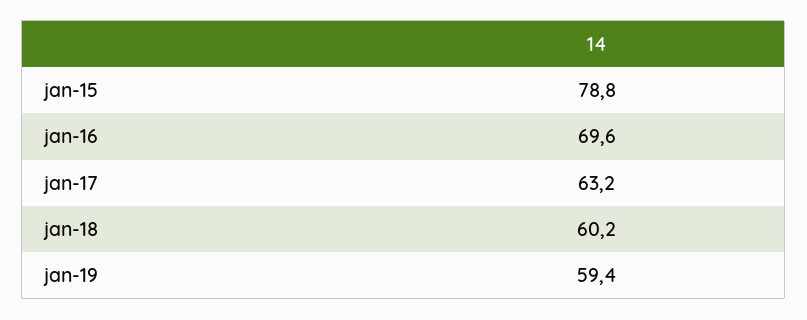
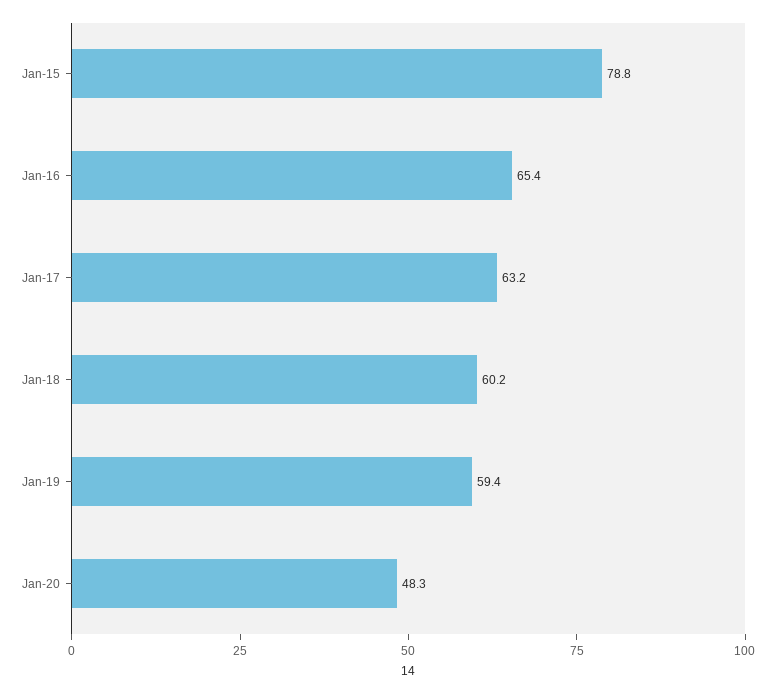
jan-16: 69.6 -> 65.4
Jan-20: none -> 48.3

